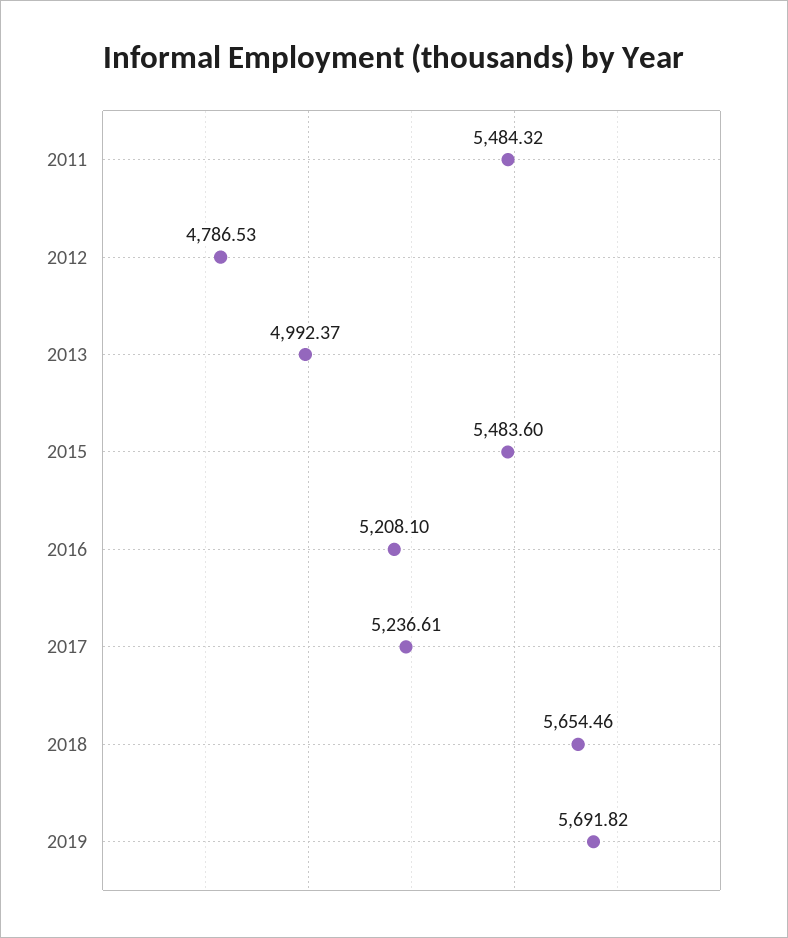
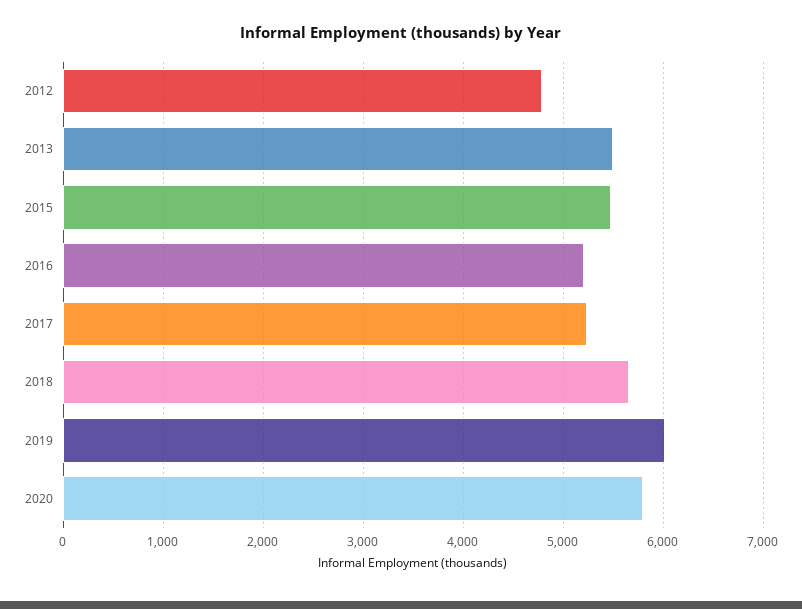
2011: 5484.32 -> none
2013: 4992.37 -> 5500
2019: 5691.82 -> 6000
2020: none -> 5800

